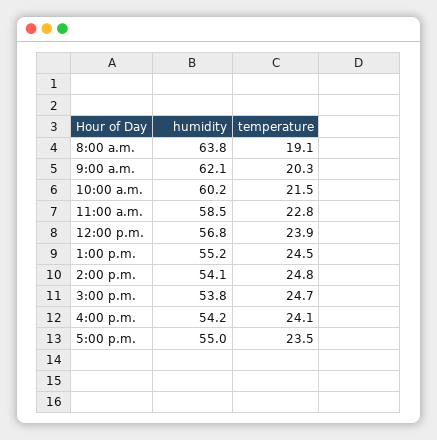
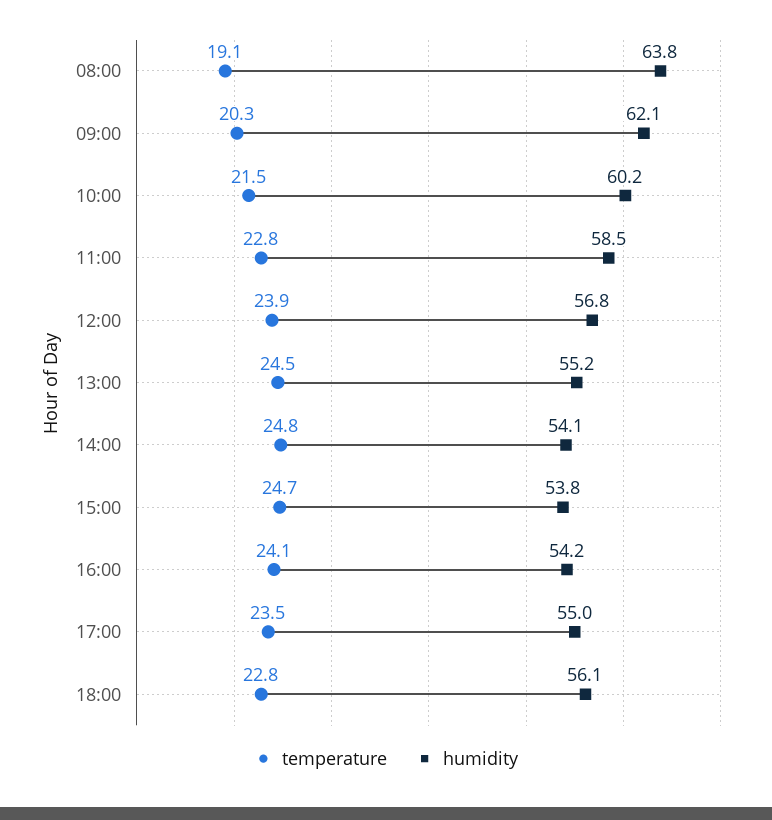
temperature, 18:00: none -> 22.8
humidity, 18:00: none -> 56.1

